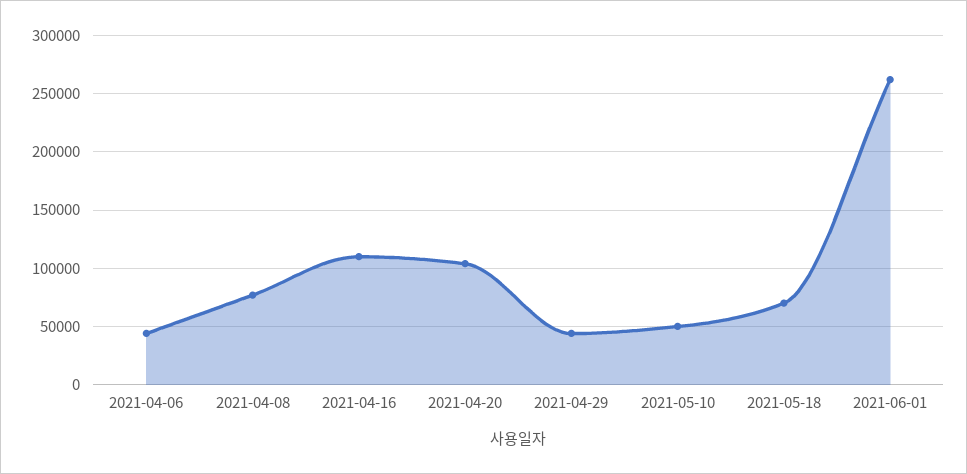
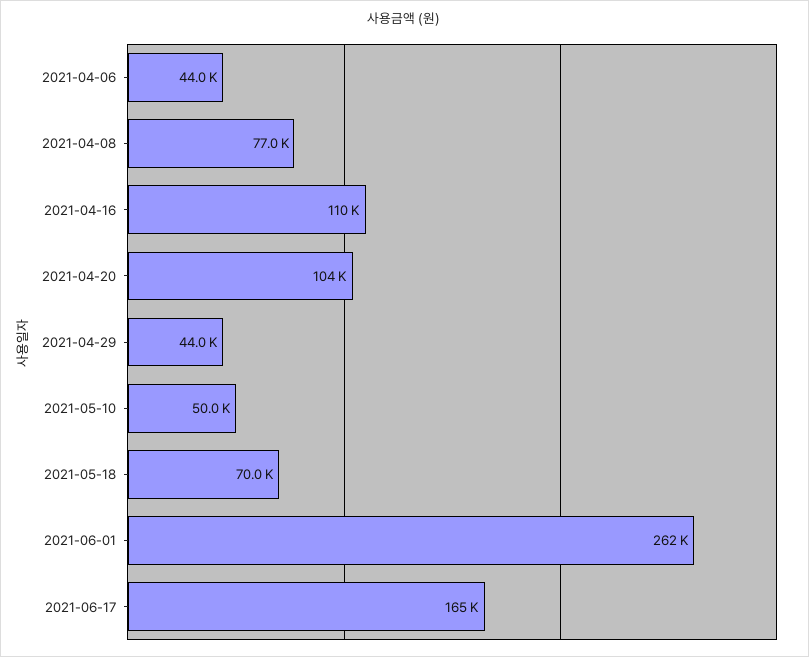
2021-06-17: none -> 165000

